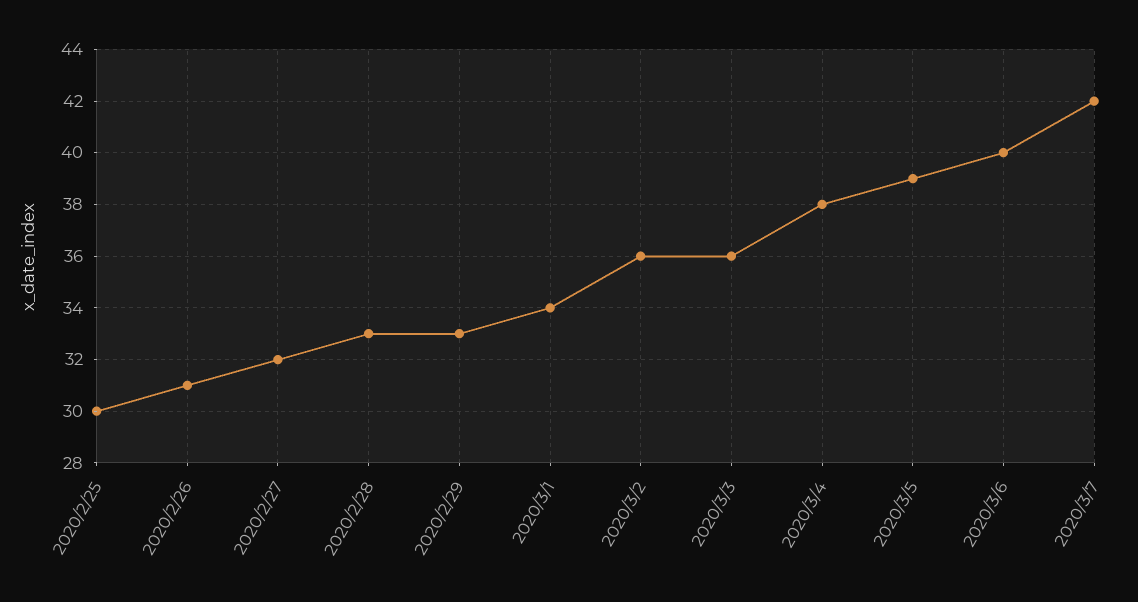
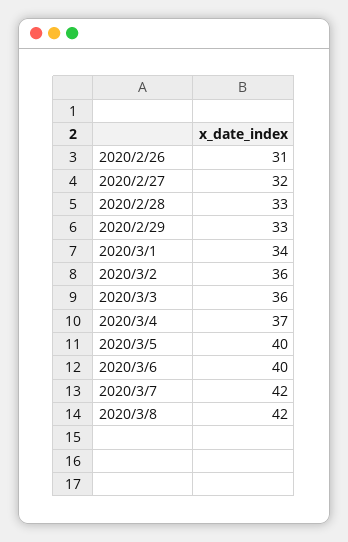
2020/2/25: 30 -> none
2020/3/4: 38 -> 37
2020/3/5: 39 -> 40
2020/3/8: none -> 42

